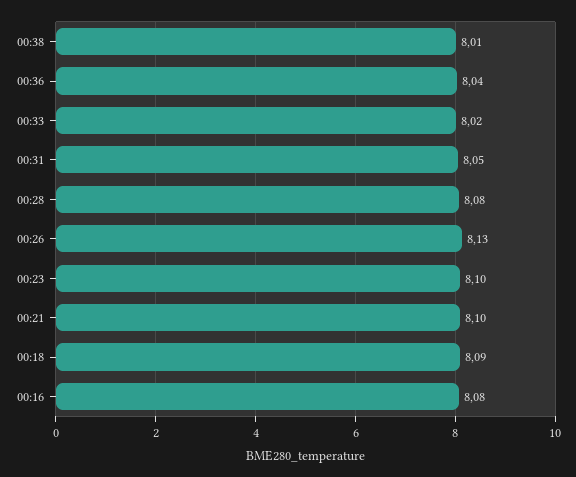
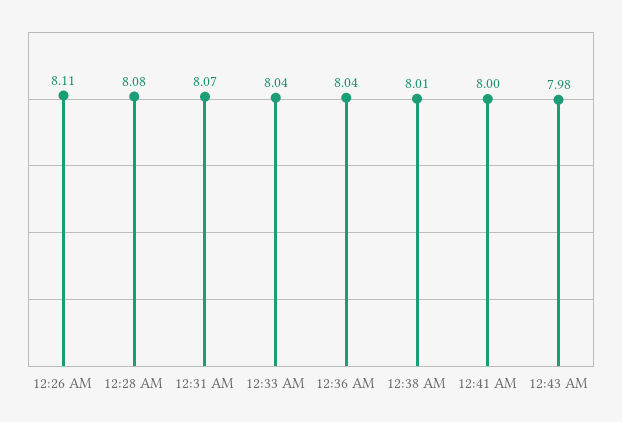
00:33: 8.02 -> 8.04
00:31: 8.05 -> 8.07
00:26: 8.13 -> 8.11
00:23: 8.1 -> none
00:21: 8.1 -> none
00:18: 8.09 -> none
00:16: 8.08 -> none
12:41 AM: none -> 8
12:43 AM: none -> 7.98

